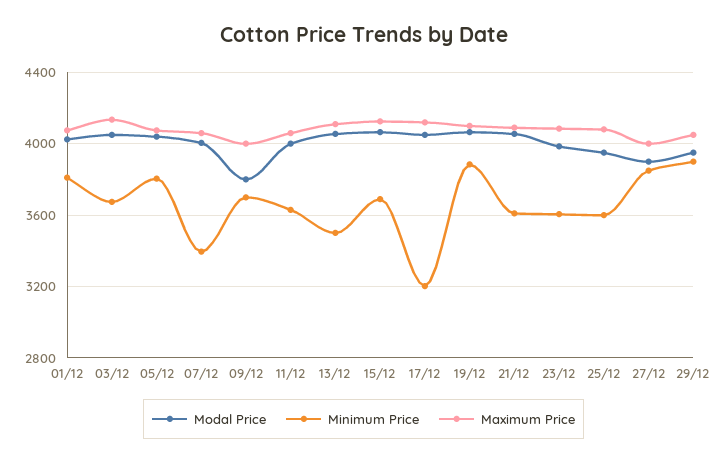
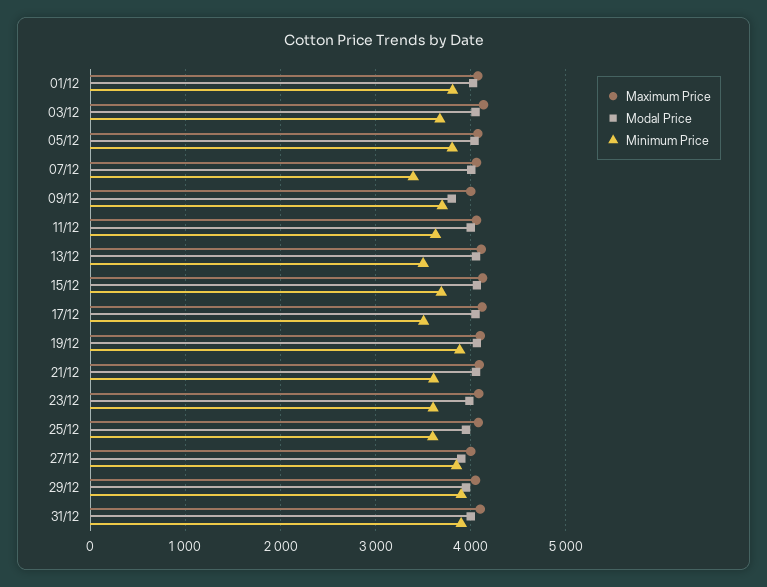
Minimum Price, 17/12: 3200 -> 3500
Maximum Price, 31/12: none -> 4100
Modal Price, 31/12: none -> 4000
Minimum Price, 31/12: none -> 3900

